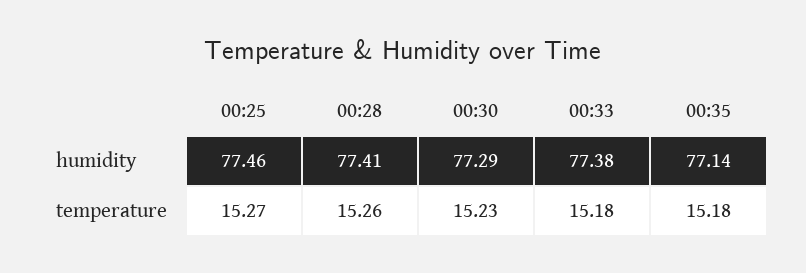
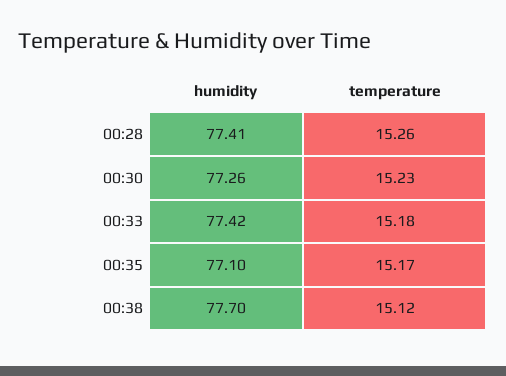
00:25, humidity: 77.46 -> none
00:30, humidity: 77.29 -> 77.26
00:33, humidity: 77.38 -> 77.42
00:35, humidity: 77.14 -> 77.1
00:25, temperature: 15.27 -> none
00:35, temperature: 15.18 -> 15.17
00:38, humidity: none -> 77.7
00:38, temperature: none -> 15.12

